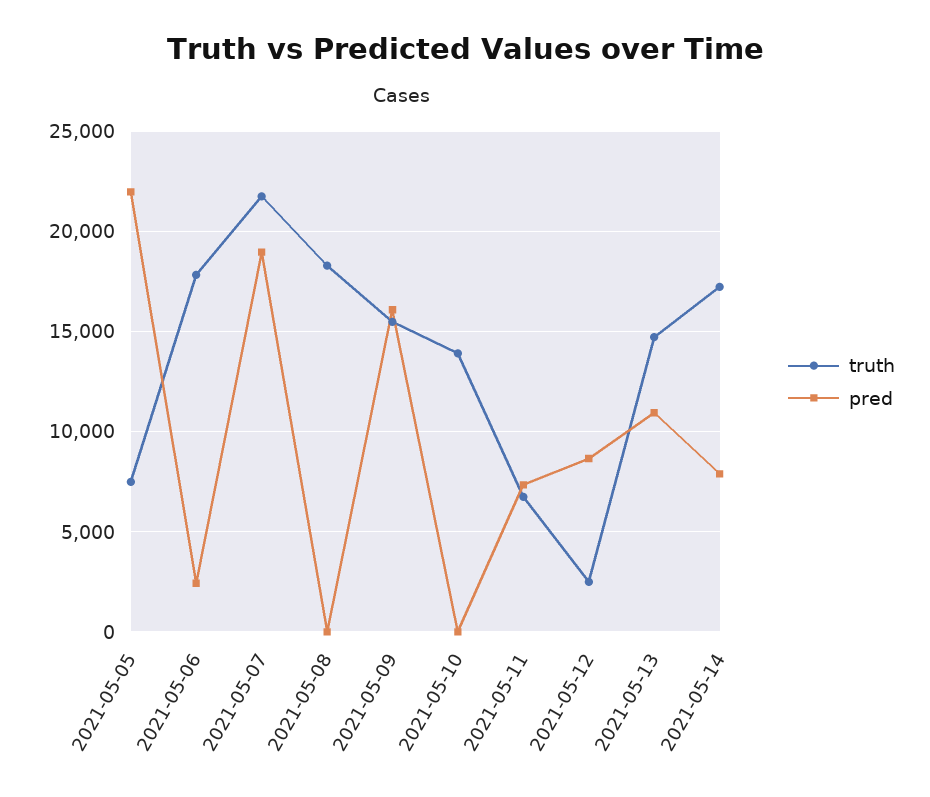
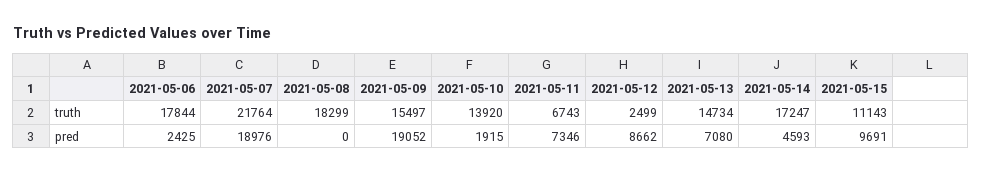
truth, 2021-05-05: 7500 -> none
pred, 2021-05-05: 22000 -> none
pred, 2021-05-09: 16000 -> 19052
pred, 2021-05-10: 0 -> 1915
pred, 2021-05-13: 11000 -> 7080
pred, 2021-05-14: 8000 -> 4593
truth, 2021-05-15: none -> 11143
pred, 2021-05-15: none -> 9691

